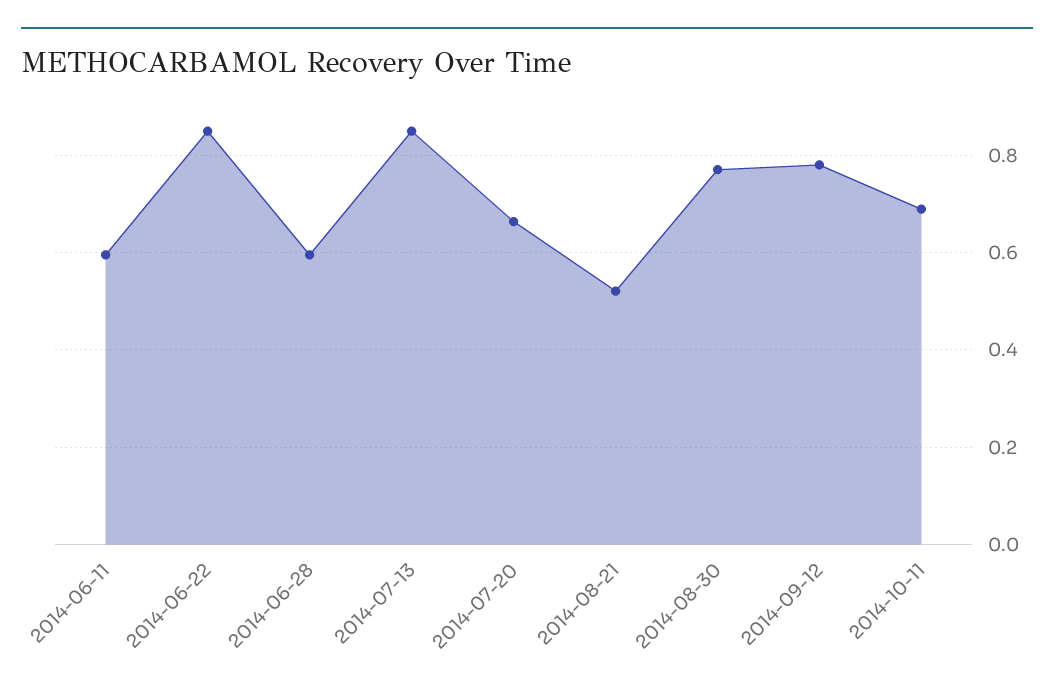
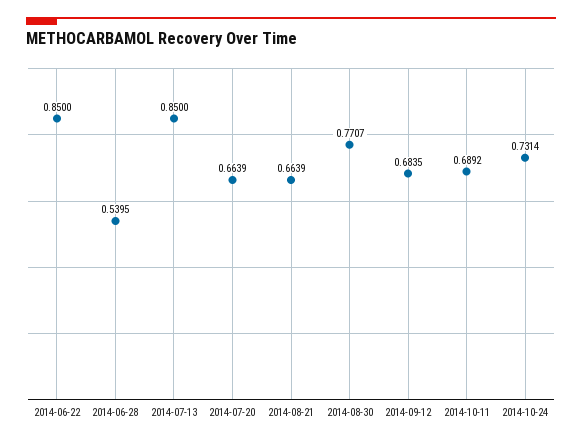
2014-06-11: 0.6 -> none
2014-06-28: 0.6 -> 0.5395
2014-08-21: 0.52 -> 0.6639
2014-09-12: 0.78 -> 0.6835
2014-10-24: none -> 0.7314

